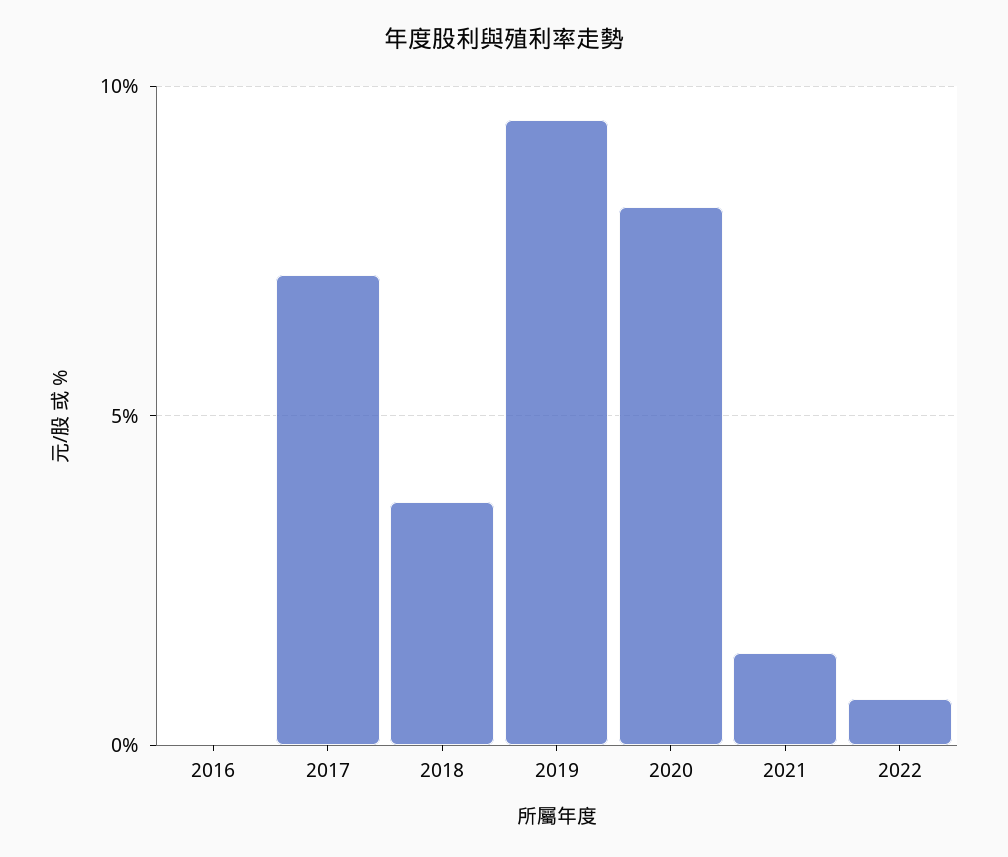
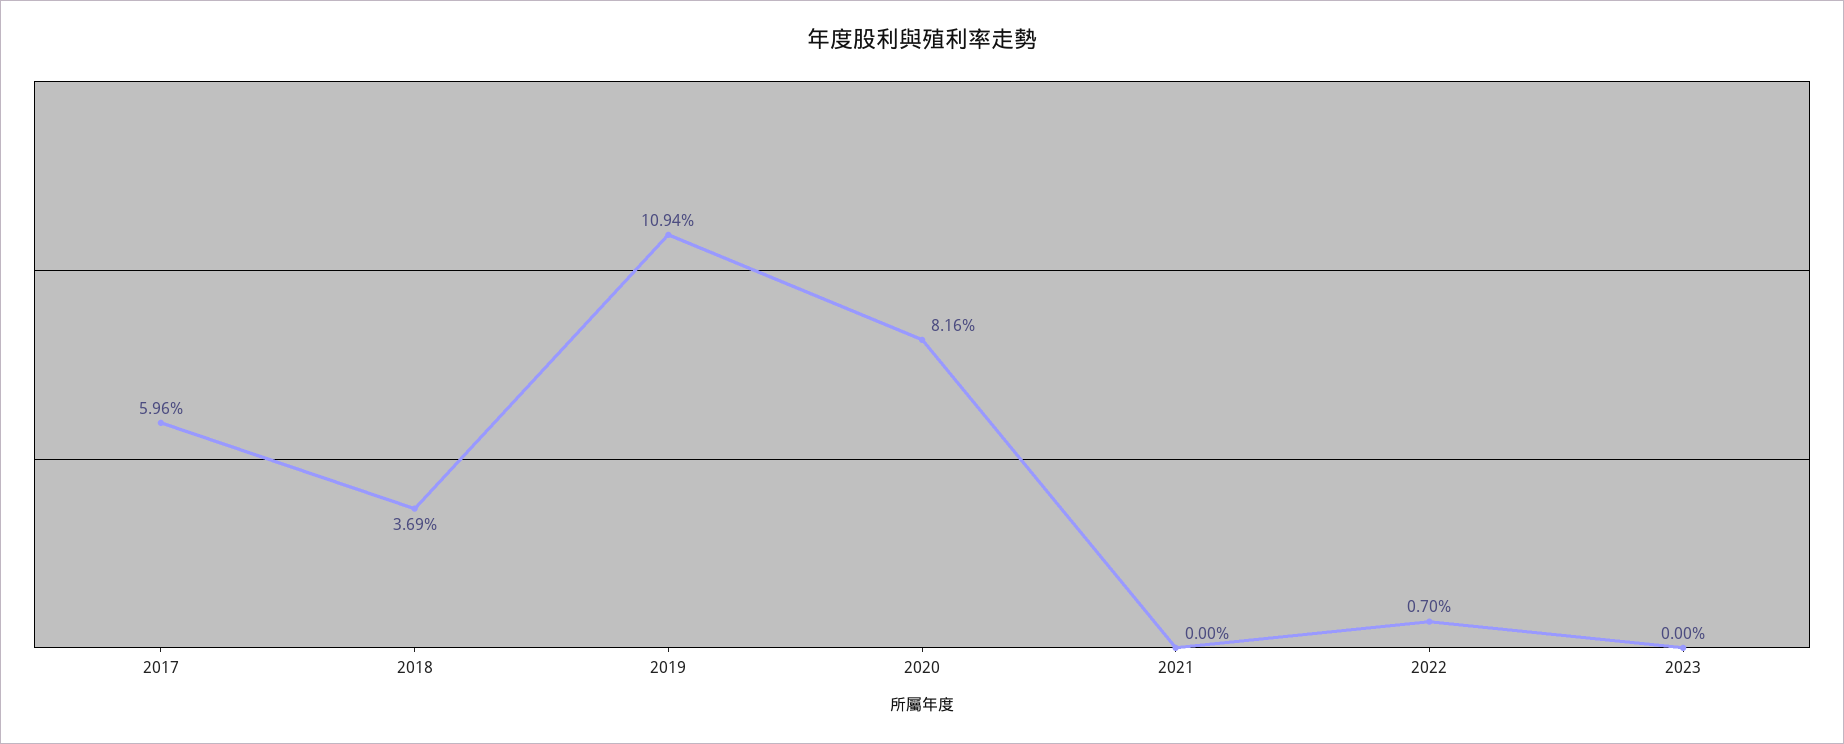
2016: 0 -> none
2017: 7 -> 5.96
2019: 9.5 -> 10.94
2021: 1.5 -> 0
2023: none -> 0

